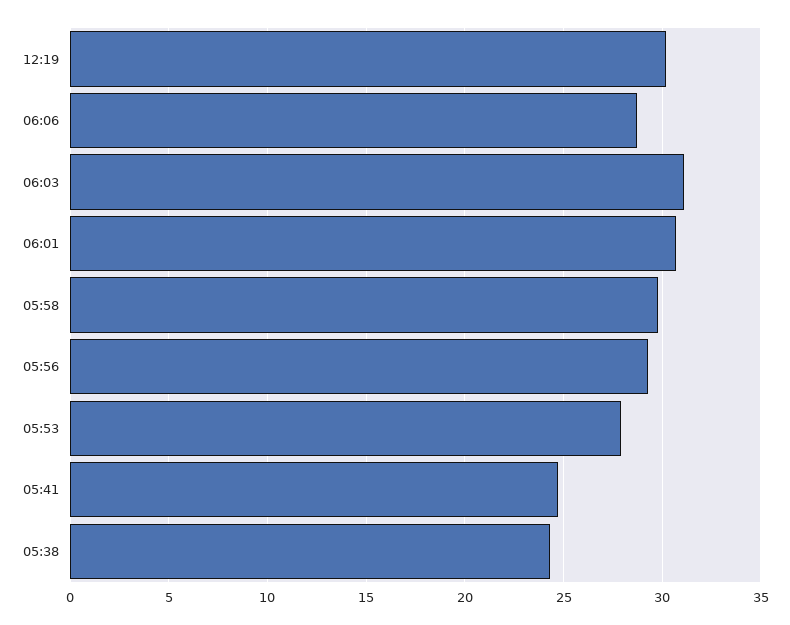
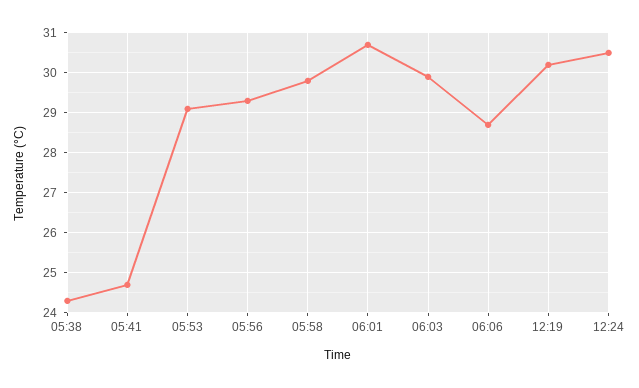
06:03: 31 -> 30
05:53: 28 -> 29
12:24: none -> 30.5

